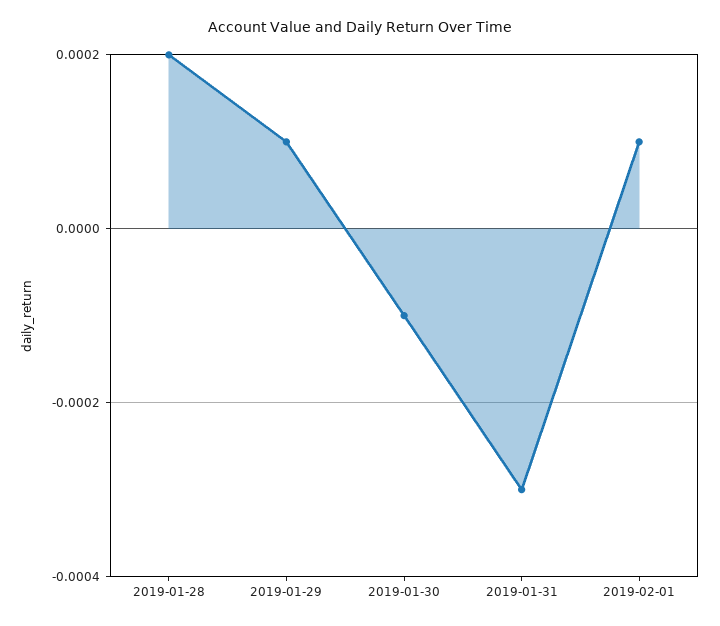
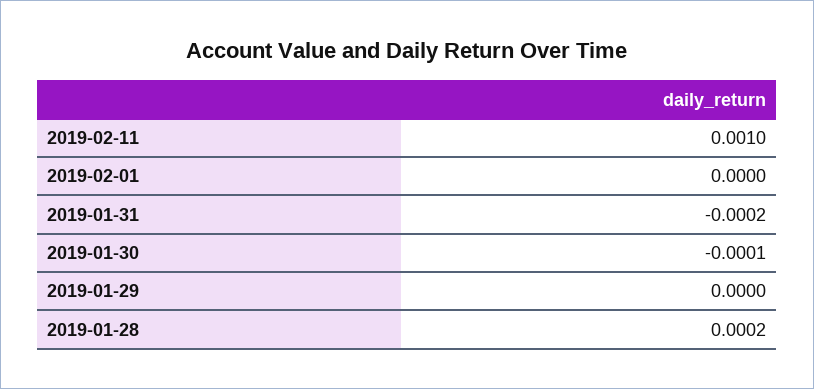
2019-01-29: 0.0001 -> 0
2019-01-31: -0.0003 -> -0.0002
2019-02-01: 0.0001 -> 0
2019-02-11: none -> 0.001

